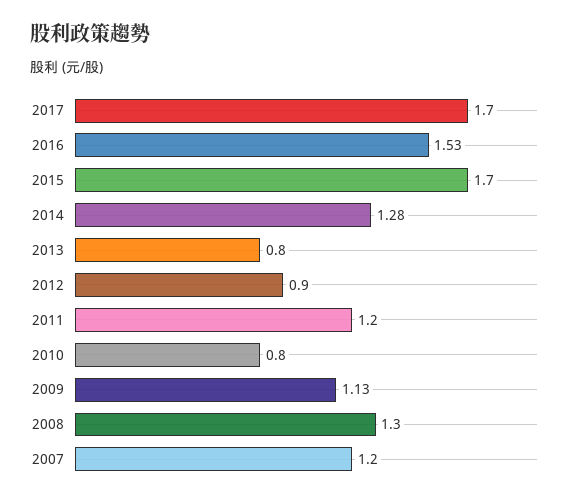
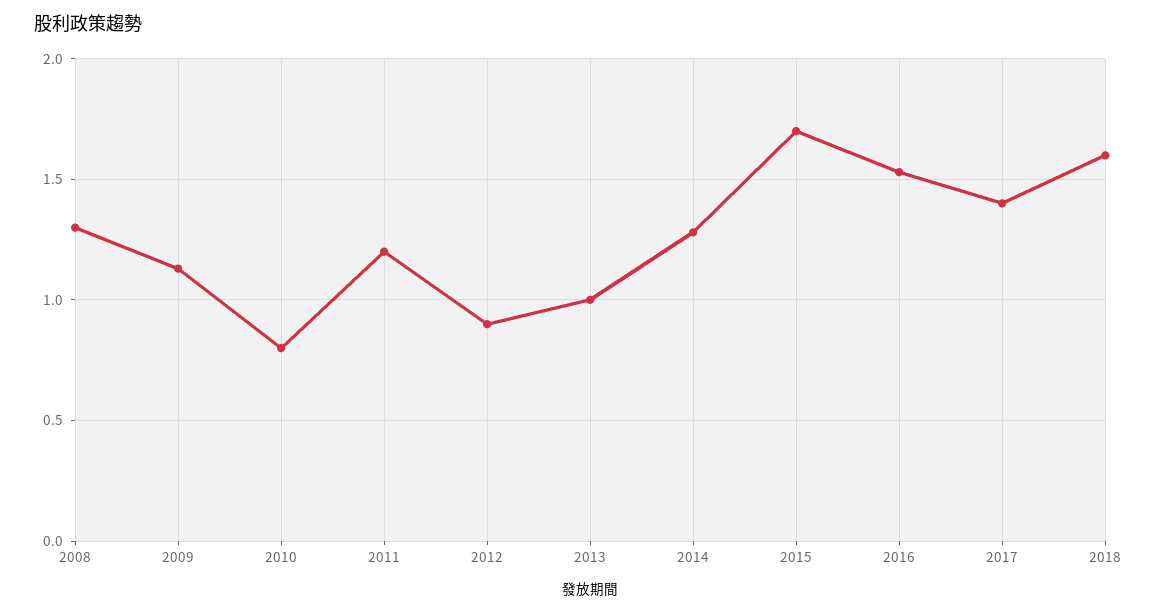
2017: 1.7 -> 1.4
2013: 0.8 -> 1
2007: 1.2 -> none
2018: none -> 1.6

